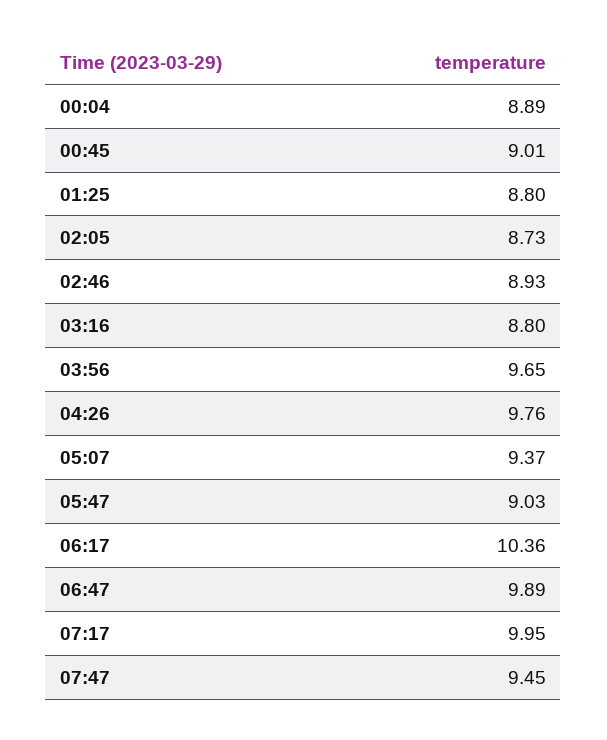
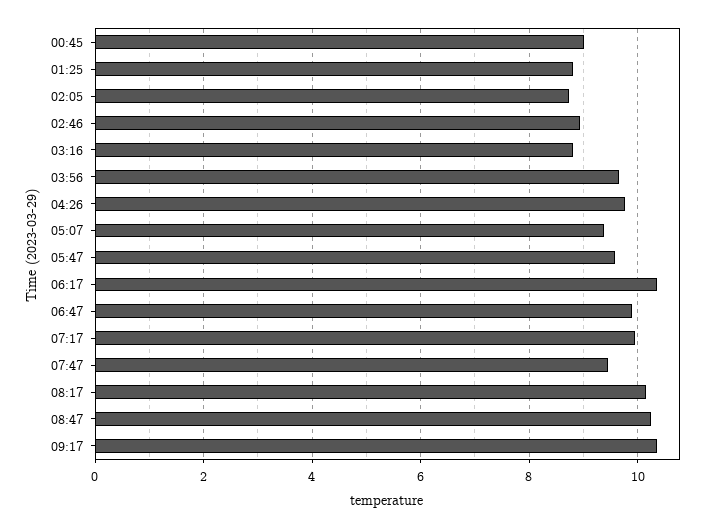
00:04: 8.89 -> none
05:47: 9.03 -> 9.6
08:17: none -> 10.2
08:47: none -> 10.2
09:17: none -> 10.4

